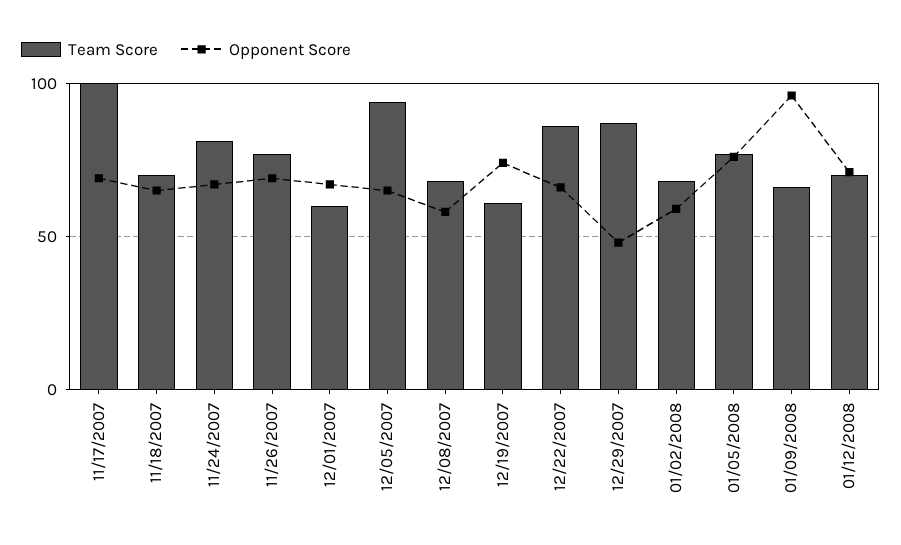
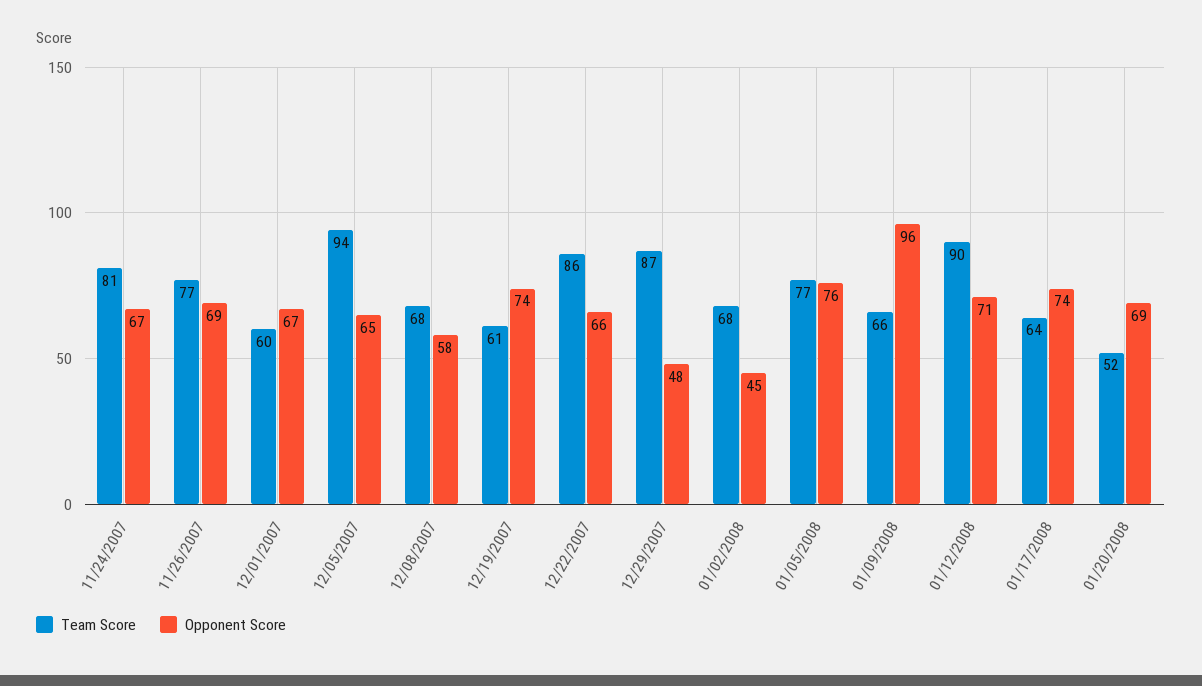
Team Score, 11/17/2007: 100 -> none
Opponent Score, 11/17/2007: 70 -> none
Team Score, 11/18/2007: 70 -> none
Opponent Score, 11/18/2007: 65 -> none
Opponent Score, 01/02/2008: 60 -> 45
Team Score, 01/12/2008: 70 -> 90
Team Score, 01/17/2008: none -> 64
Opponent Score, 01/17/2008: none -> 74
Team Score, 01/20/2008: none -> 52
Opponent Score, 01/20/2008: none -> 69

